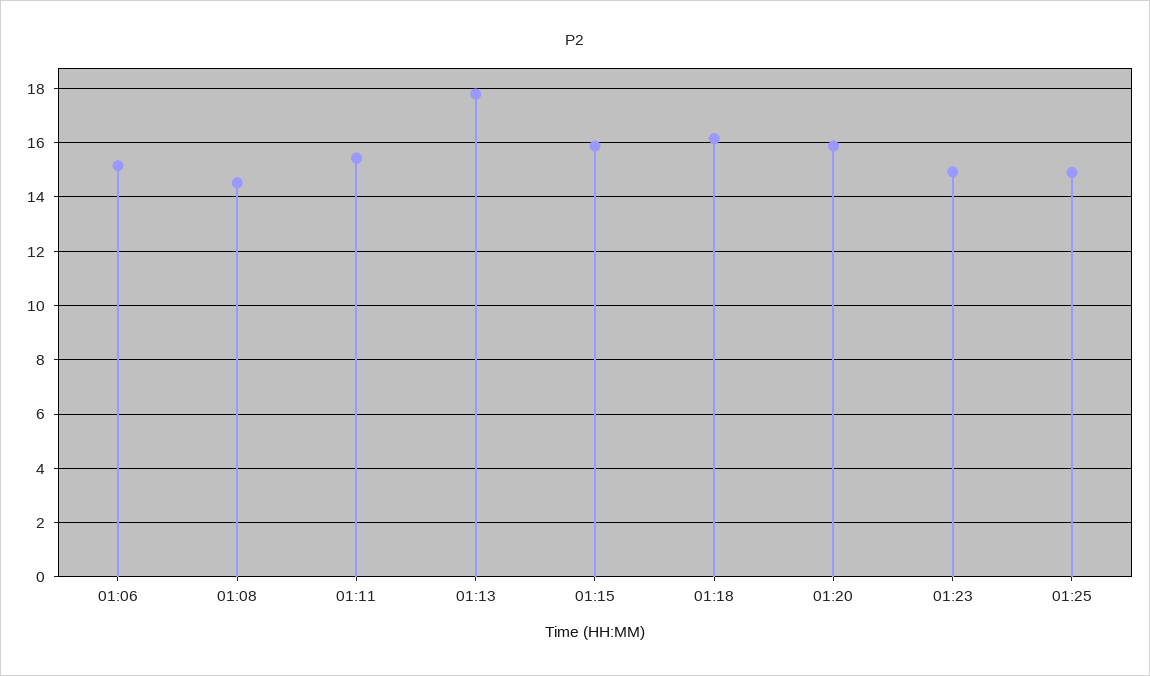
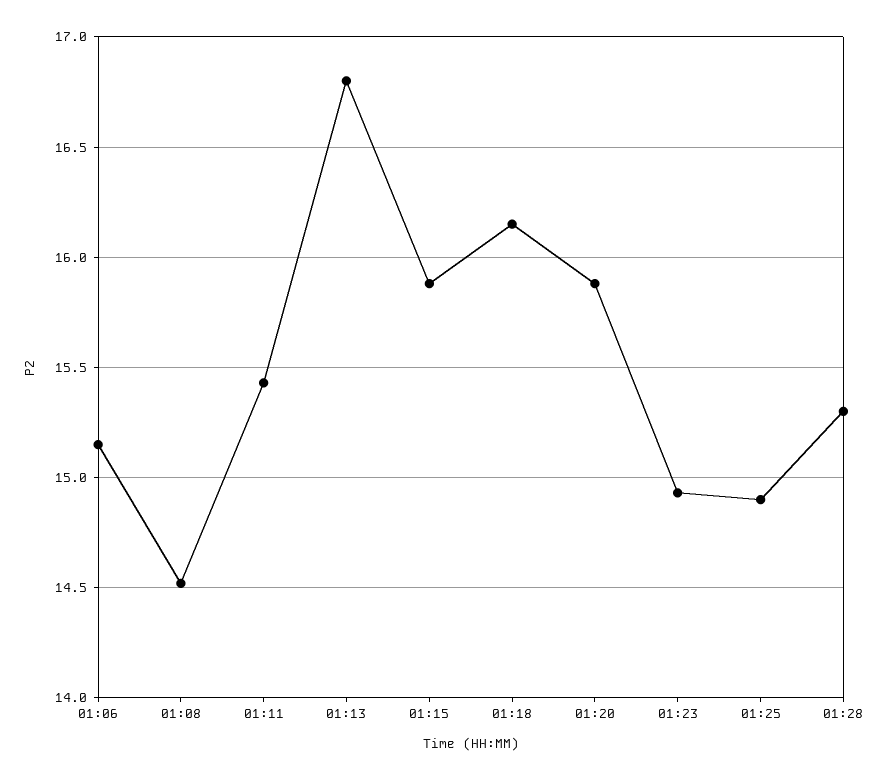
01:13: 17.75 -> 16.8
01:28: none -> 15.3

